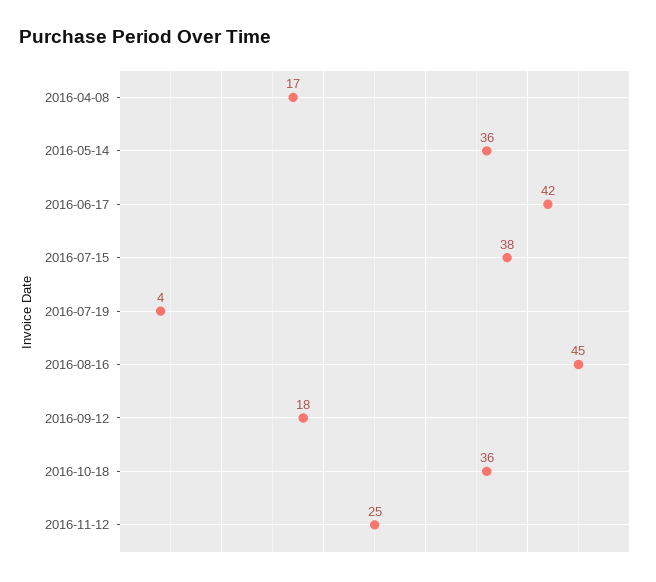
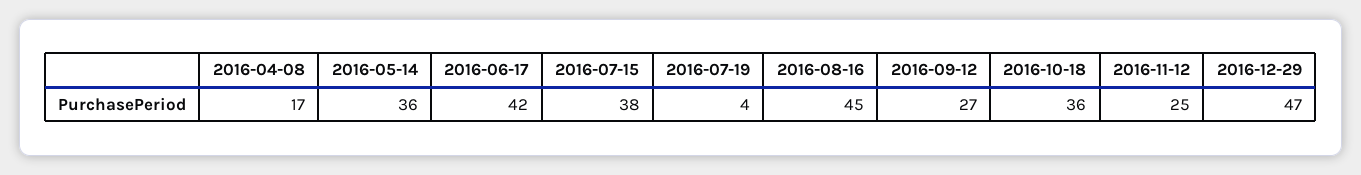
2016-09-12: 18 -> 27
2016-12-29: none -> 47

